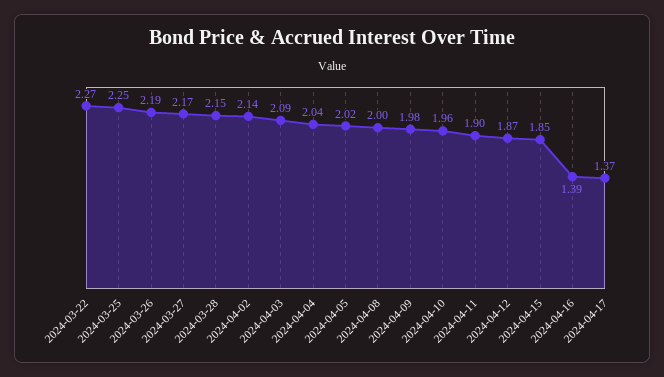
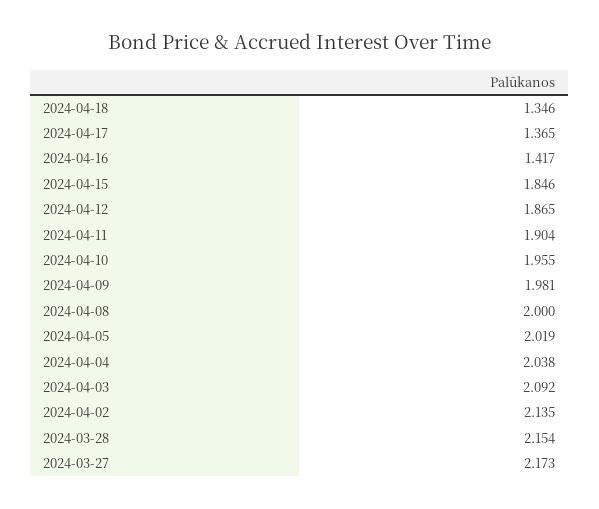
2024-03-22: 2.27 -> none
2024-03-25: 2.25 -> none
2024-03-26: 2.19 -> none
2024-04-16: 1.39 -> 1.417
2024-04-18: none -> 1.346

